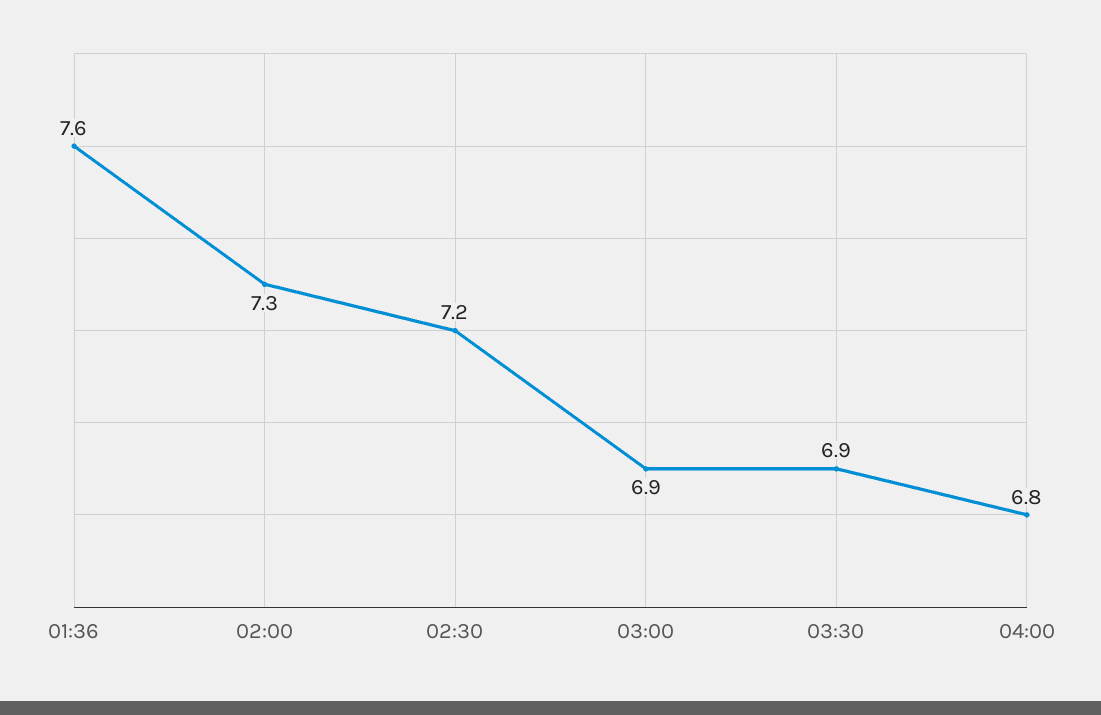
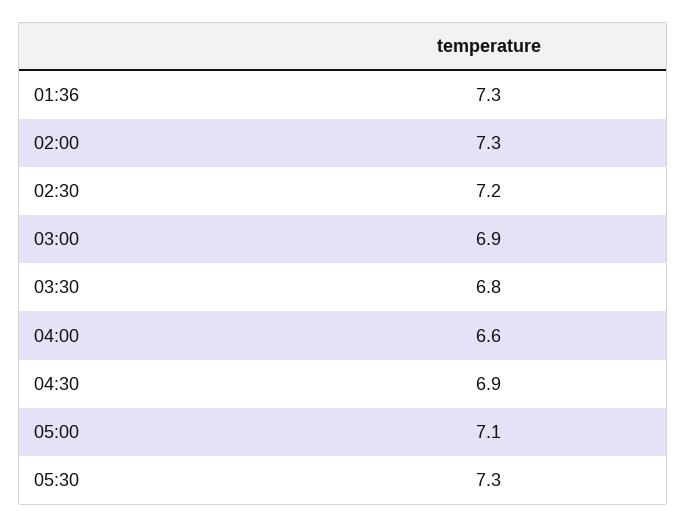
01:36: 7.6 -> 7.3
03:30: 6.9 -> 6.8
04:00: 6.8 -> 6.6
04:30: none -> 6.9
05:00: none -> 7.1
05:30: none -> 7.3

